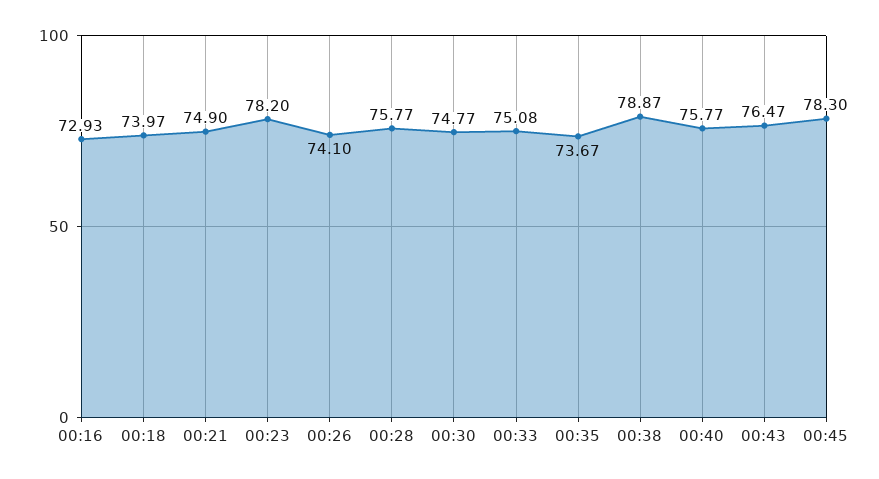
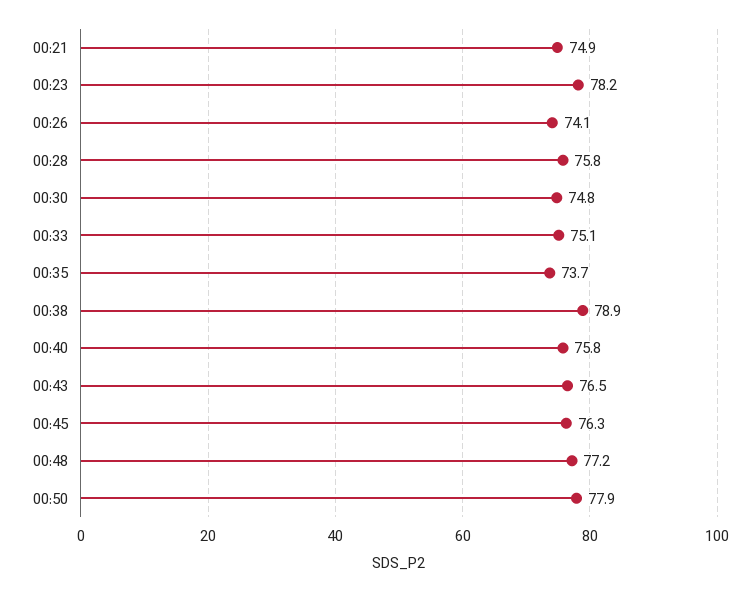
00:16: 72.93 -> none
00:18: 73.97 -> none
00:45: 78.3 -> 76.3
00:48: none -> 77.2
00:50: none -> 77.9

